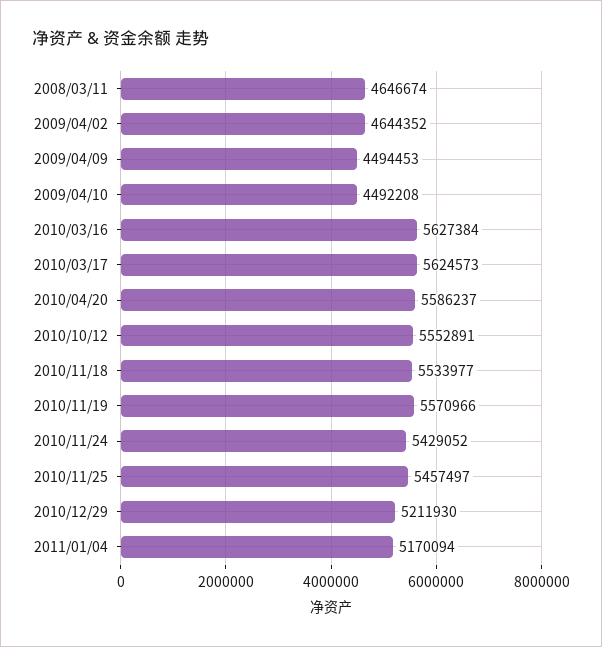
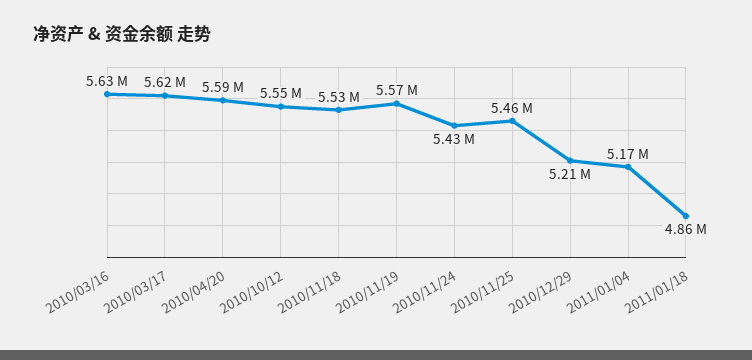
2008/03/11: 4646674 -> none
2009/04/02: 4644352 -> none
2009/04/09: 4494453 -> none
2009/04/10: 4492208 -> none
2011/01/18: none -> 4860000

